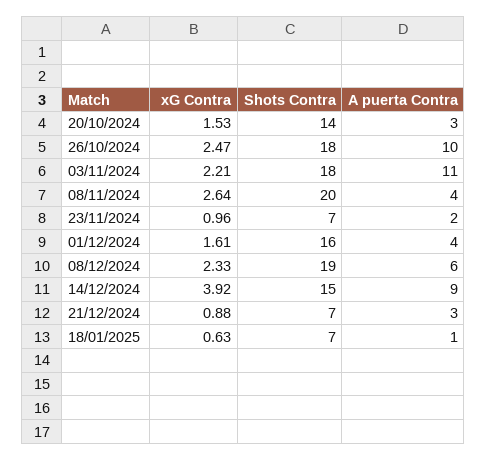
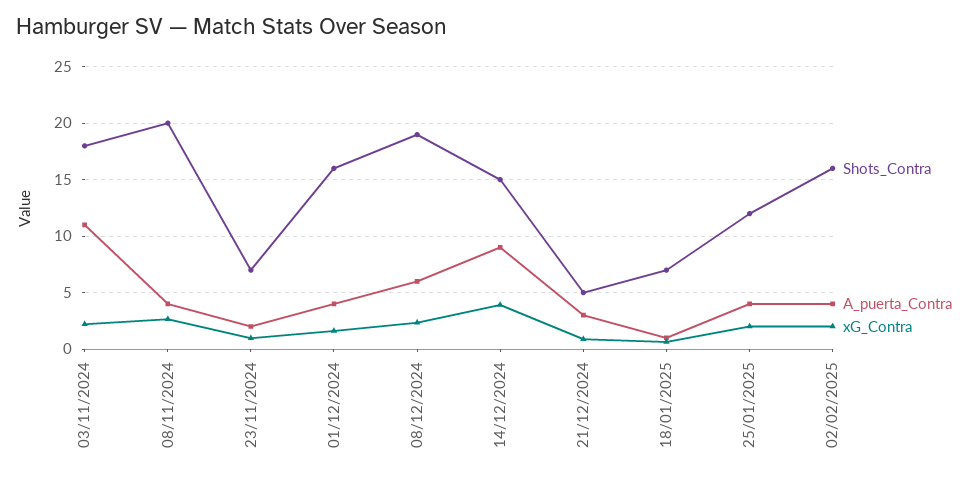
xG Contra, 20/10/2024: 1.53 -> none
Shots Contra, 20/10/2024: 14 -> none
A puerta Contra, 20/10/2024: 3 -> none
xG Contra, 26/10/2024: 2.47 -> none
Shots Contra, 26/10/2024: 18 -> none
A puerta Contra, 26/10/2024: 10 -> none
Shots Contra, 21/12/2024: 7 -> 5
Shots Contra, 25/01/2025: none -> 12
A puerta Contra, 25/01/2025: none -> 4
xG Contra, 25/01/2025: none -> 2
Shots Contra, 02/02/2025: none -> 16
A puerta Contra, 02/02/2025: none -> 4
xG Contra, 02/02/2025: none -> 2

